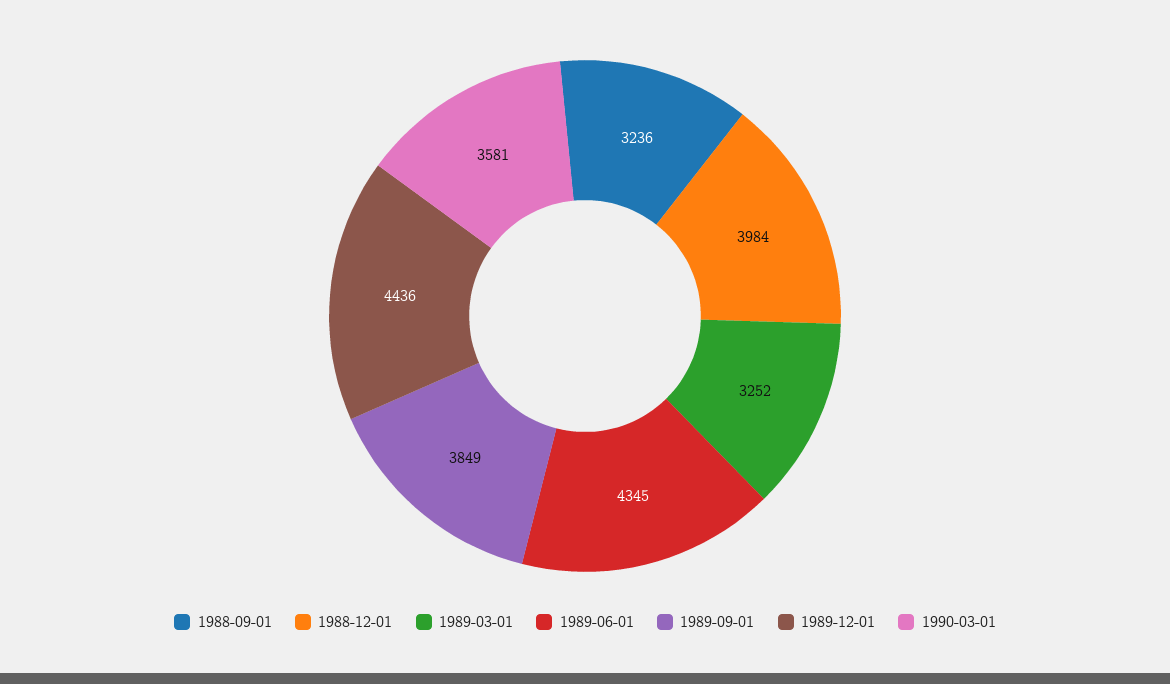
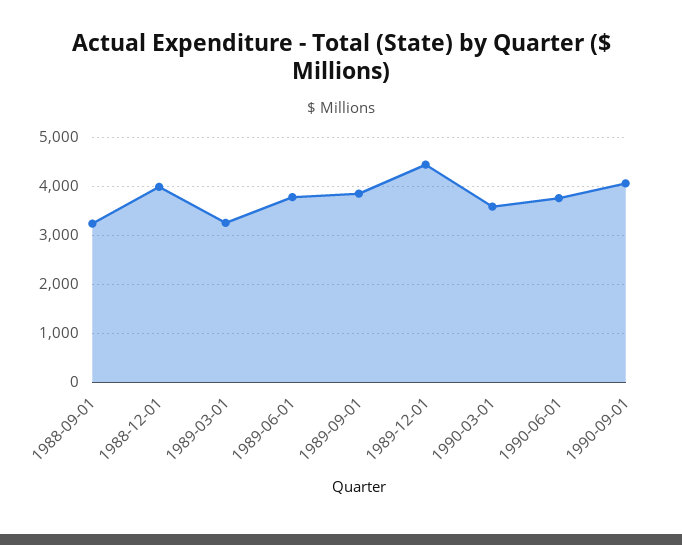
1989-06-01: 4345 -> 3800
1990-06-01: none -> 3800
1990-09-01: none -> 4000

